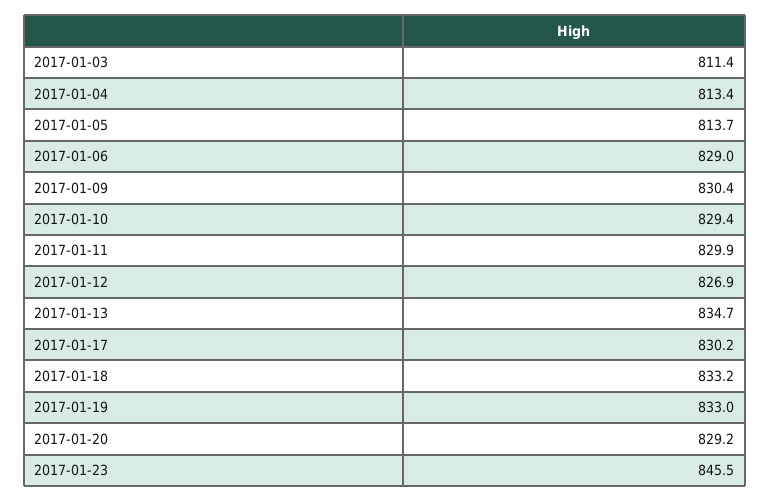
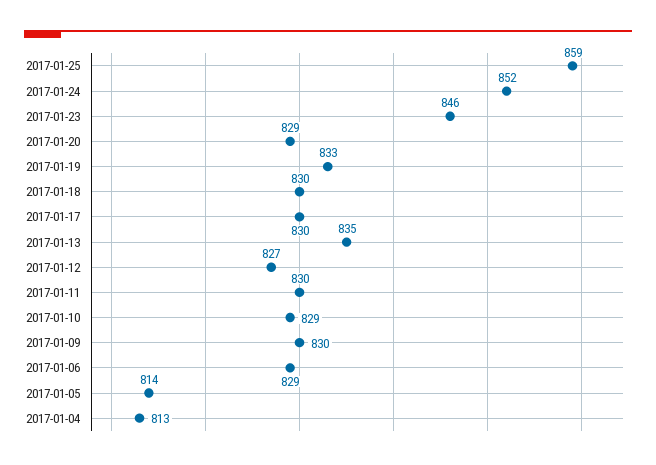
2017-01-03: 811.4 -> none
2017-01-18: 833.2 -> 830
2017-01-25: none -> 859
2017-01-24: none -> 852

